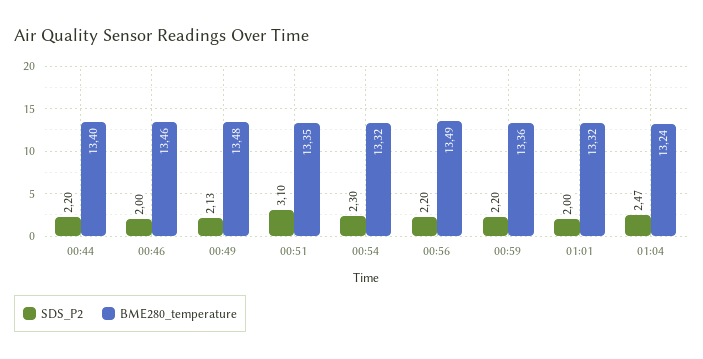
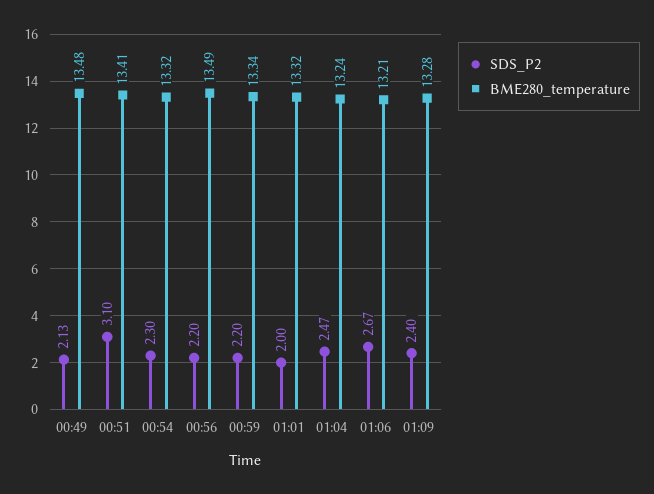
SDS_P2, 00:44: 2.2 -> none
BME280_temperature, 00:44: 13.4 -> none
SDS_P2, 00:46: 2 -> none
BME280_temperature, 00:46: 13.46 -> none
BME280_temperature, 00:51: 13.35 -> 13.41
BME280_temperature, 00:59: 13.36 -> 13.34
SDS_P2, 01:06: none -> 2.67
BME280_temperature, 01:06: none -> 13.21
SDS_P2, 01:09: none -> 2.4
BME280_temperature, 01:09: none -> 13.28

